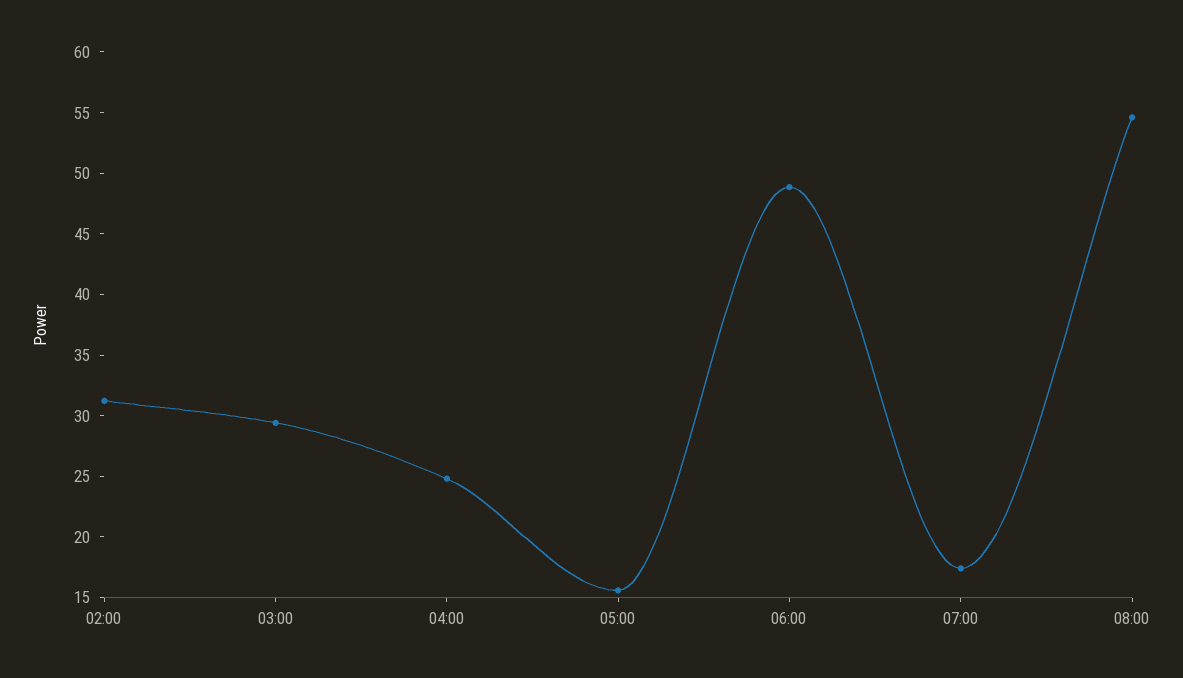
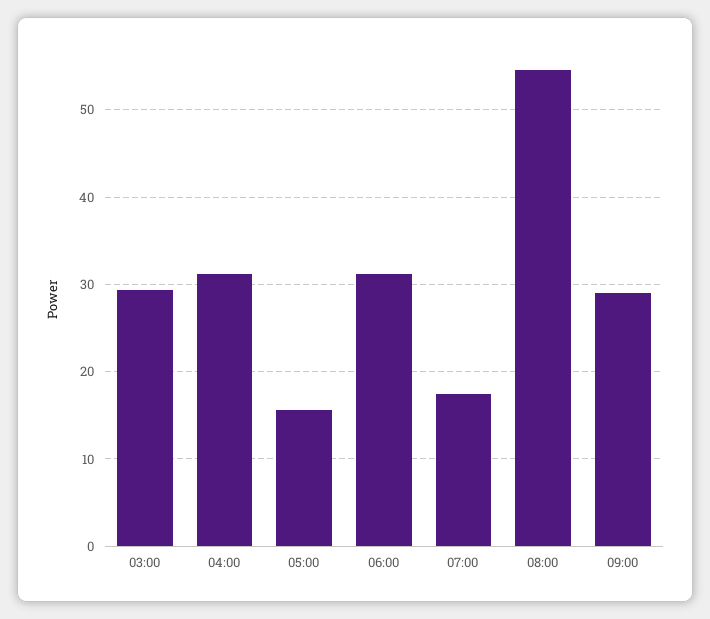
02:00: 31 -> none
04:00: 25 -> 31
06:00: 49 -> 31
09:00: none -> 29

